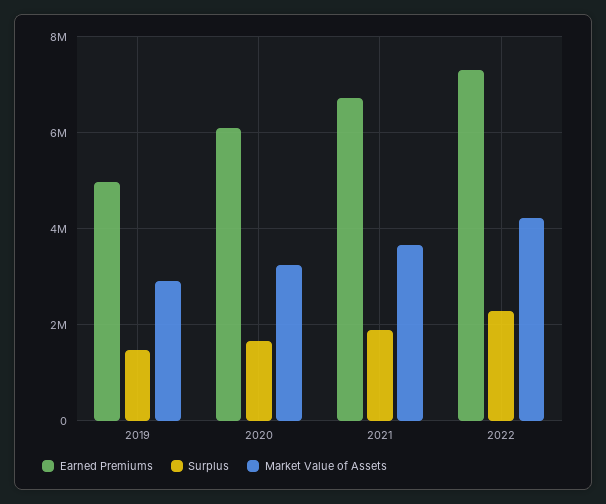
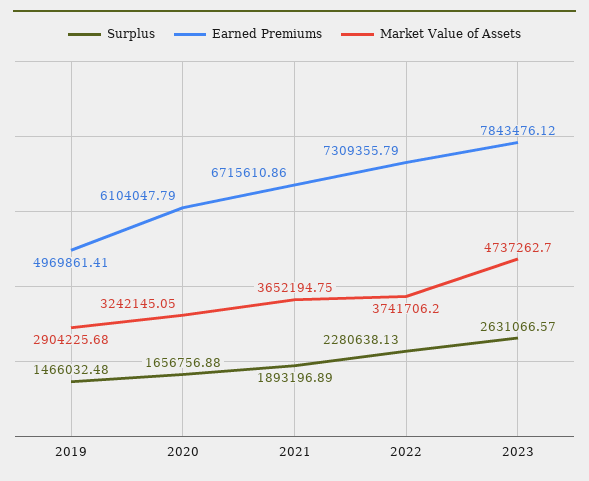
Market Value of Assets, 2022: 4200000 -> 3741706.2
Surplus, 2023: none -> 2631066.57
Earned Premiums, 2023: none -> 7843476.12
Market Value of Assets, 2023: none -> 4737262.7

